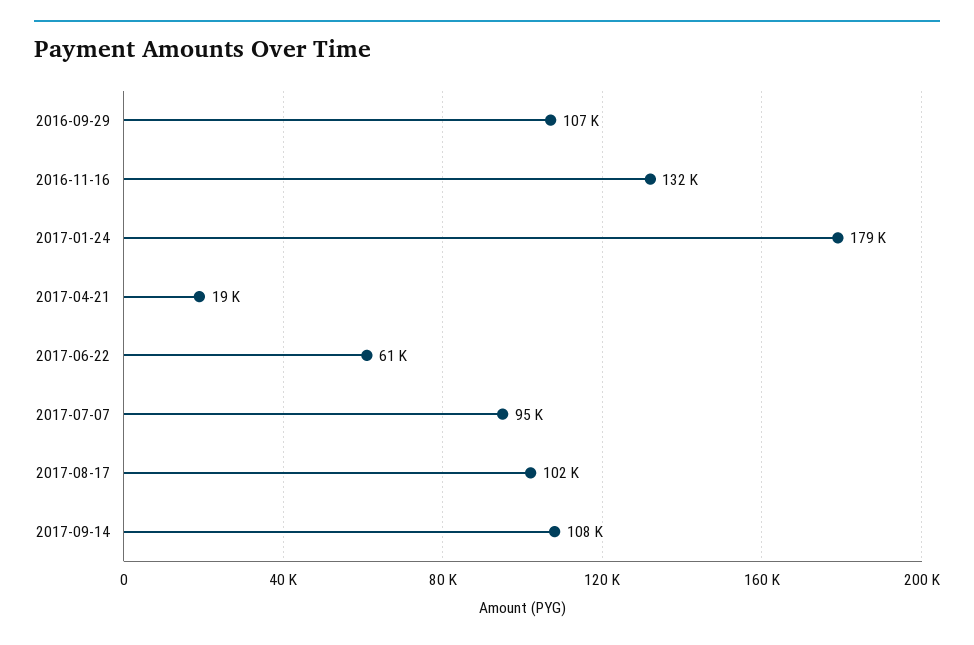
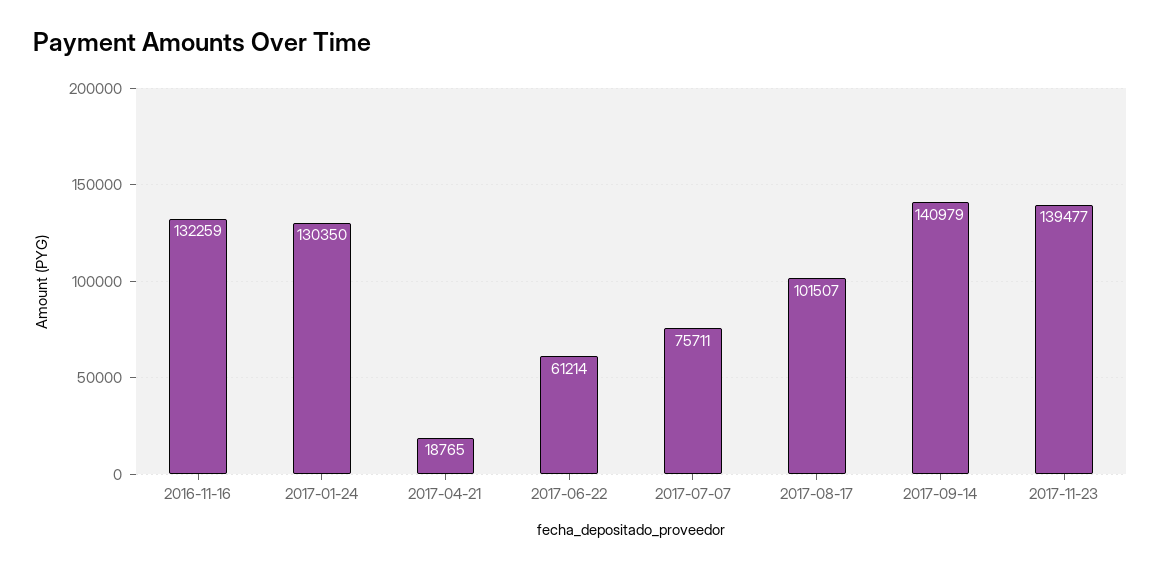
2016-09-29: 107000 -> none
2017-01-24: 179000 -> 130350
2017-07-07: 95000 -> 75711
2017-09-14: 108000 -> 140979
2017-11-23: none -> 139477

